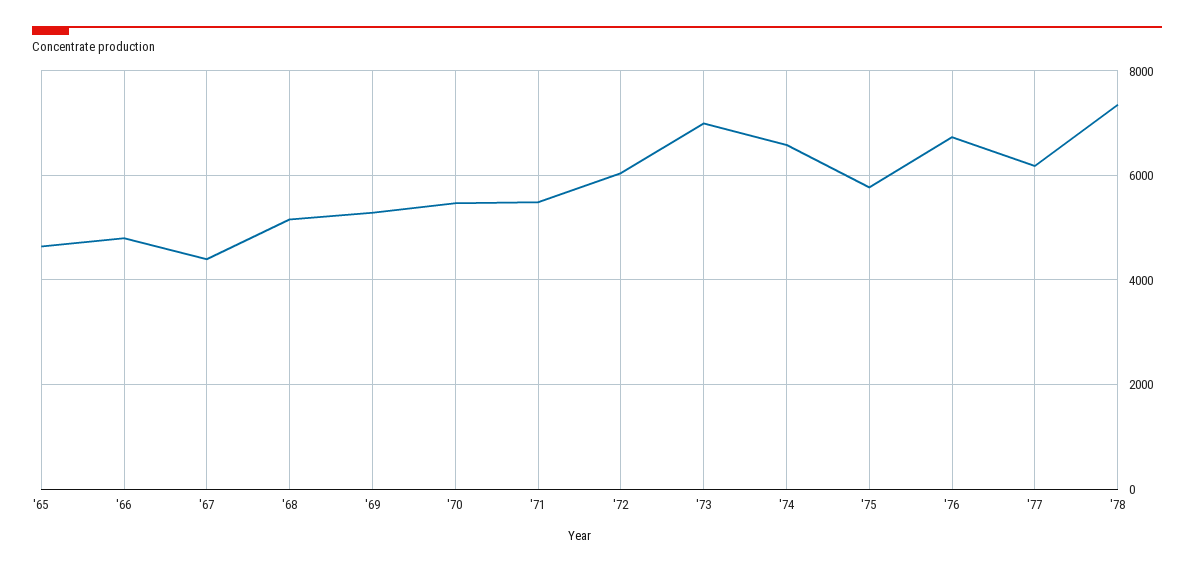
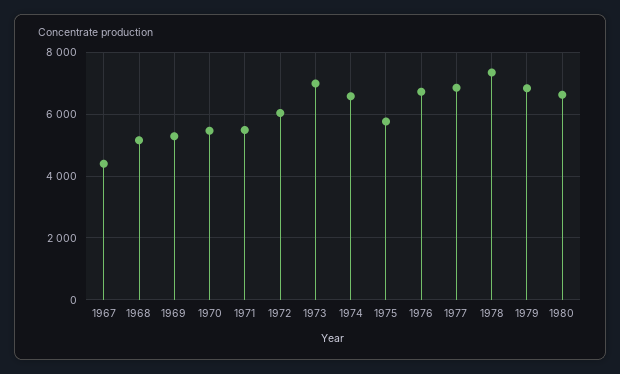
'65: 4600 -> none
'66: 4800 -> none
'77: 6200 -> 6800
1979: none -> 6800
1980: none -> 6600

